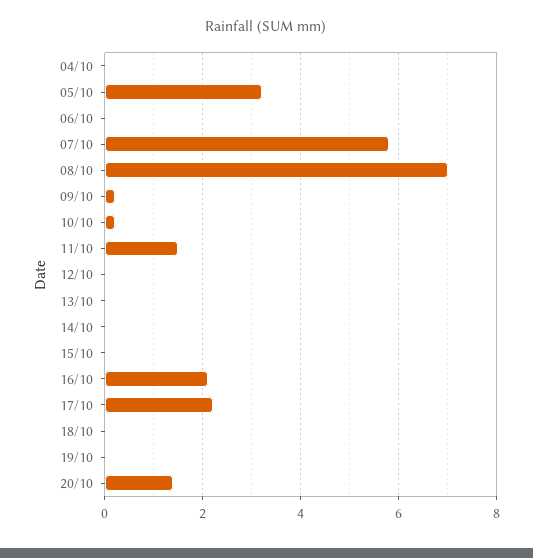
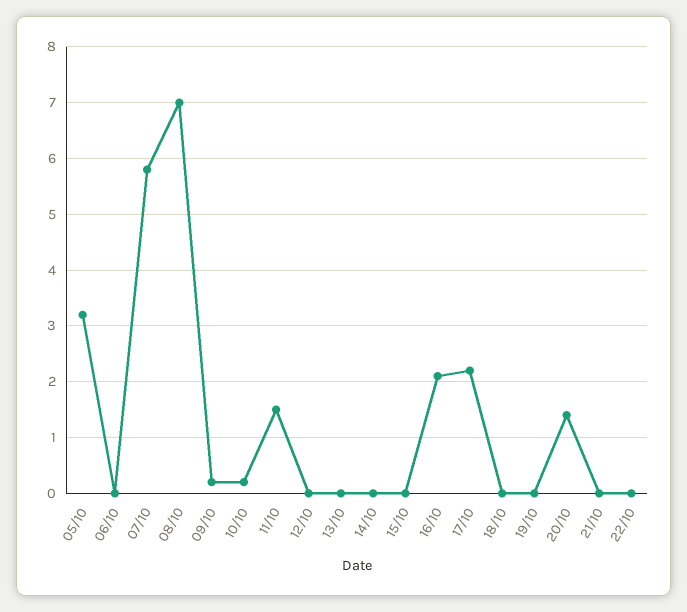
04/10: 0 -> none
21/10: none -> 0
22/10: none -> 0

